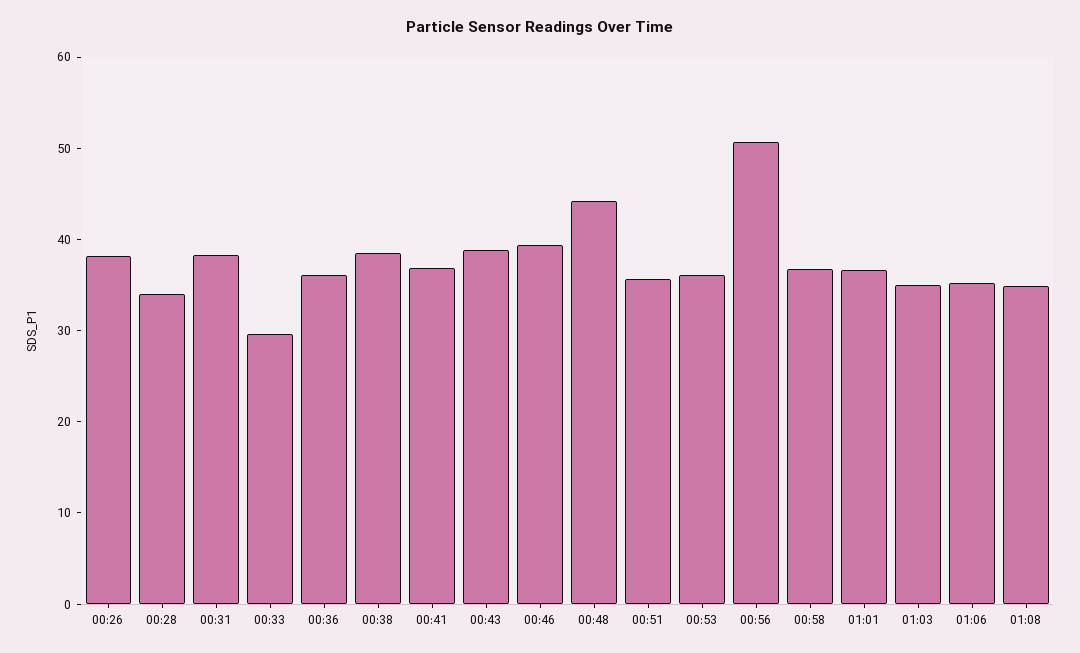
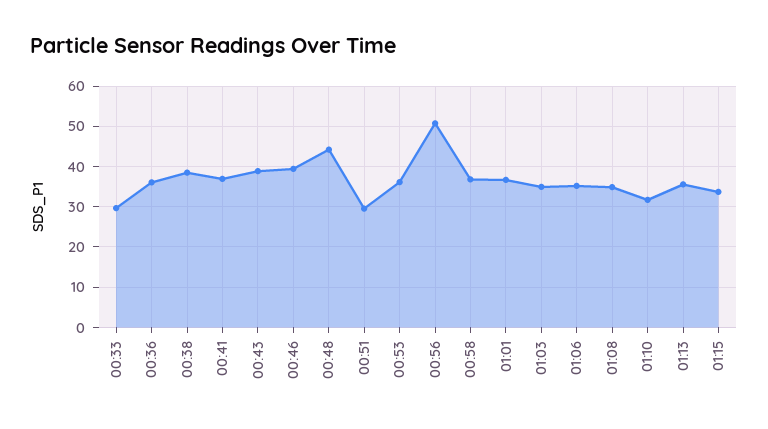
00:26: 38 -> none
00:28: 34 -> none
00:31: 38 -> none
00:51: 36 -> 30
01:10: none -> 32
01:13: none -> 36
01:15: none -> 34

